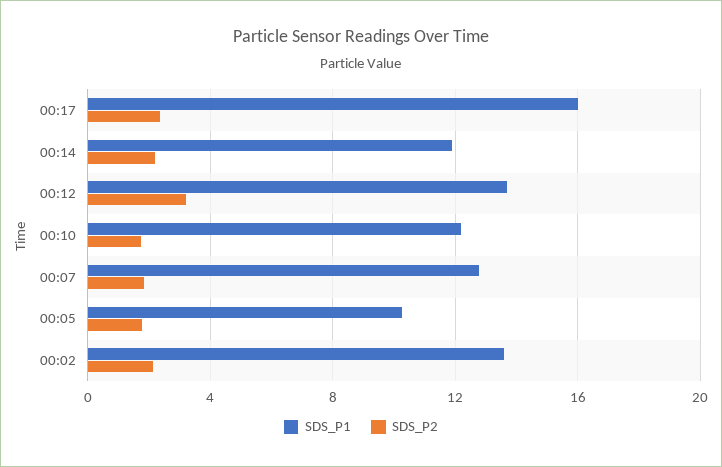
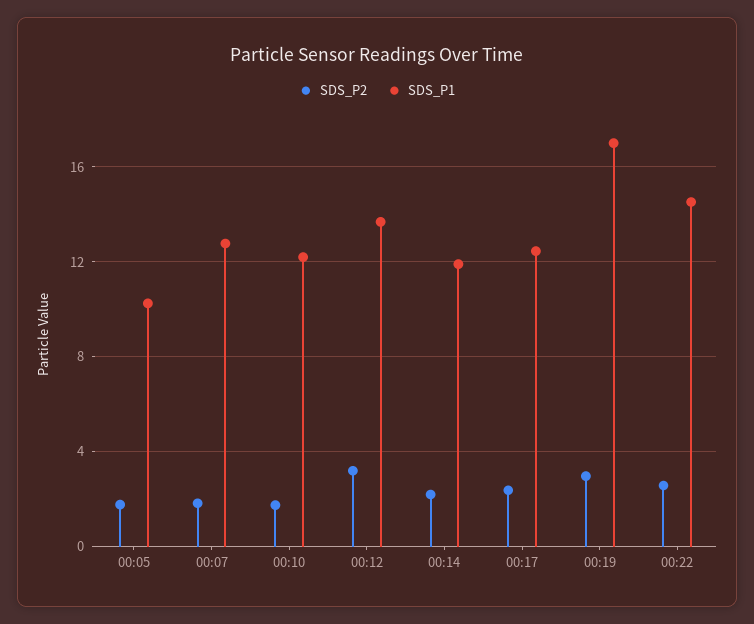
SDS_P1, 00:17: 16 -> 12.5
SDS_P1, 00:02: 13.5 -> none
SDS_P2, 00:02: 2 -> none
SDS_P2, 00:19: none -> 3
SDS_P1, 00:19: none -> 17
SDS_P2, 00:22: none -> 2.5
SDS_P1, 00:22: none -> 14.5

